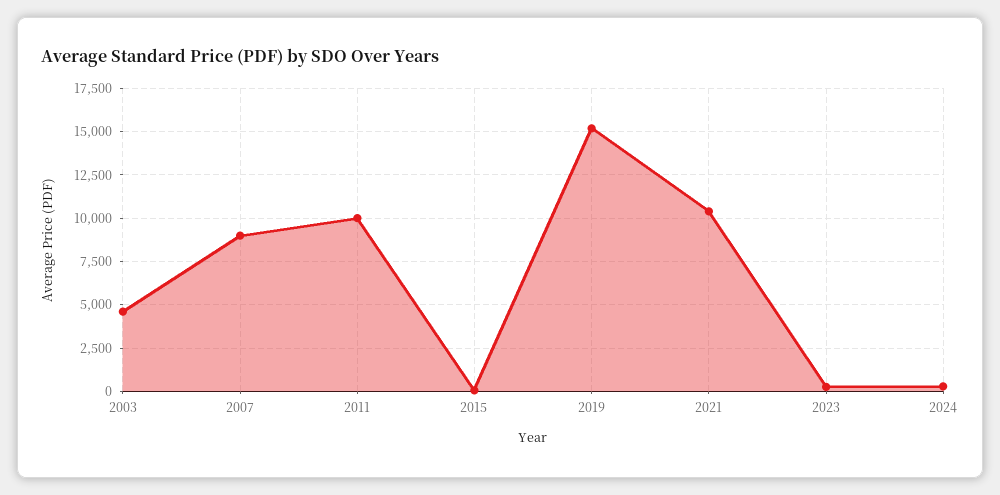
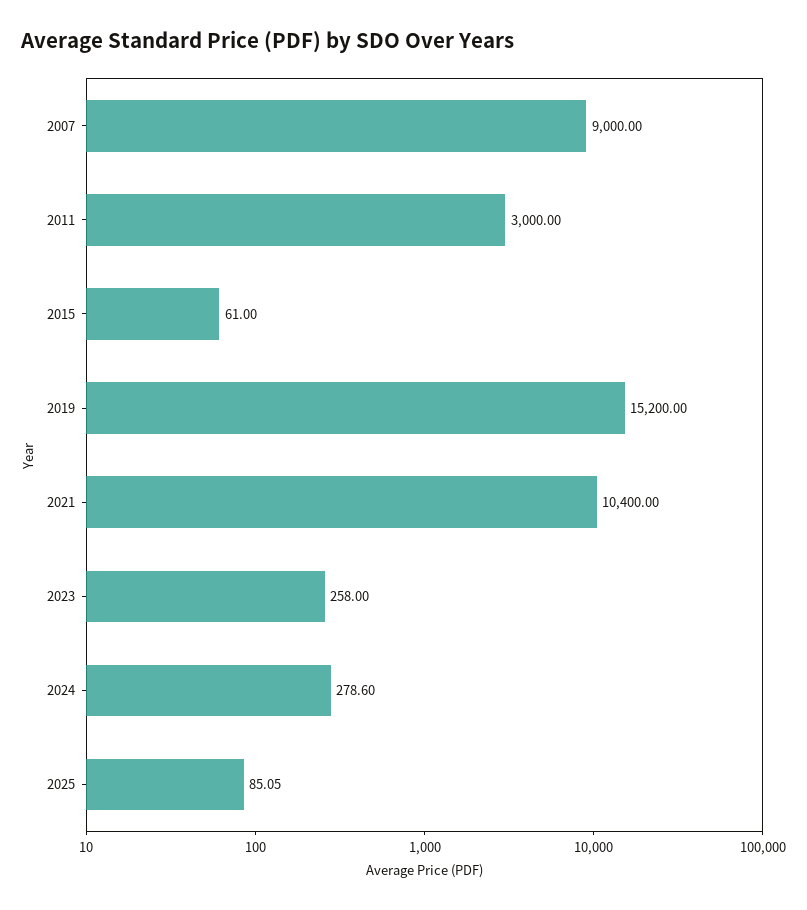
2003: 4500 -> none
2011: 10000 -> 3000
2025: none -> 85.05

